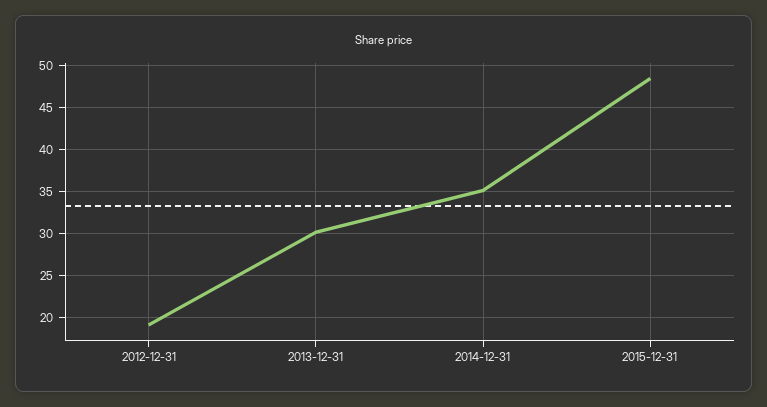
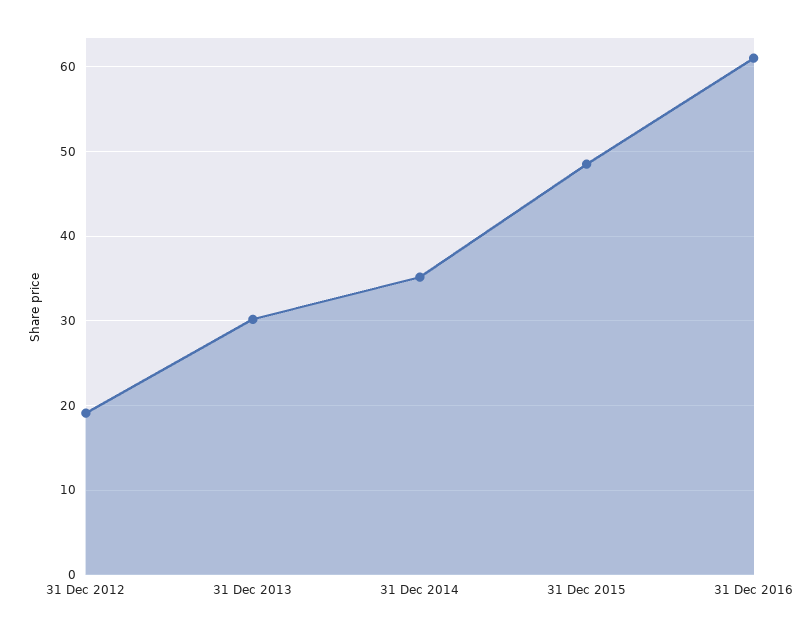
31 Dec 2016: none -> 61

